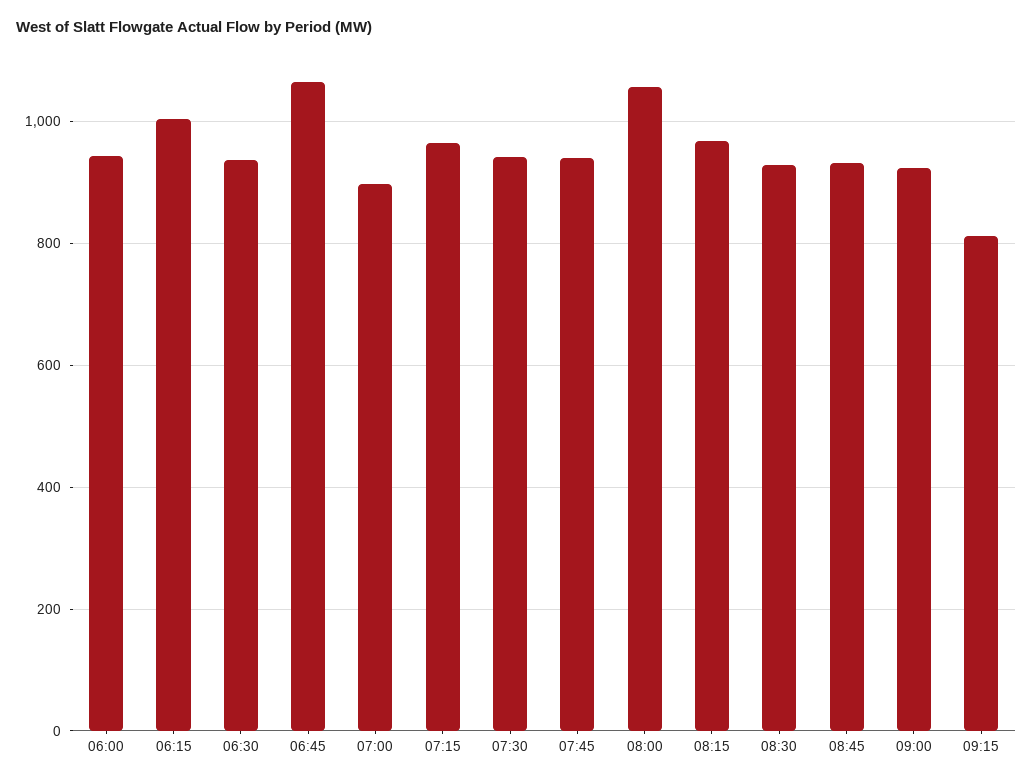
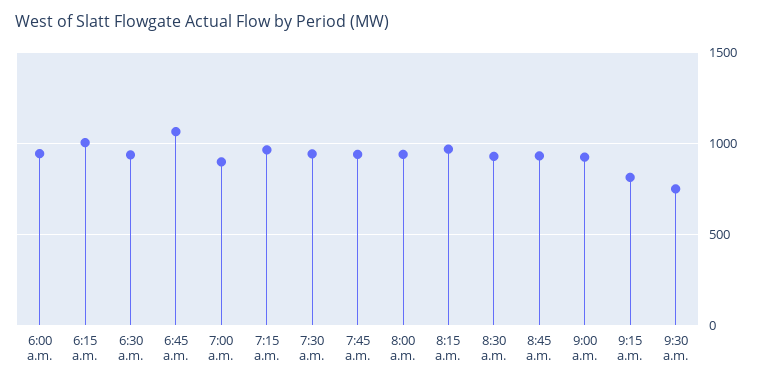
08:00: 1060 -> 950
9:30 a.m.: none -> 750

